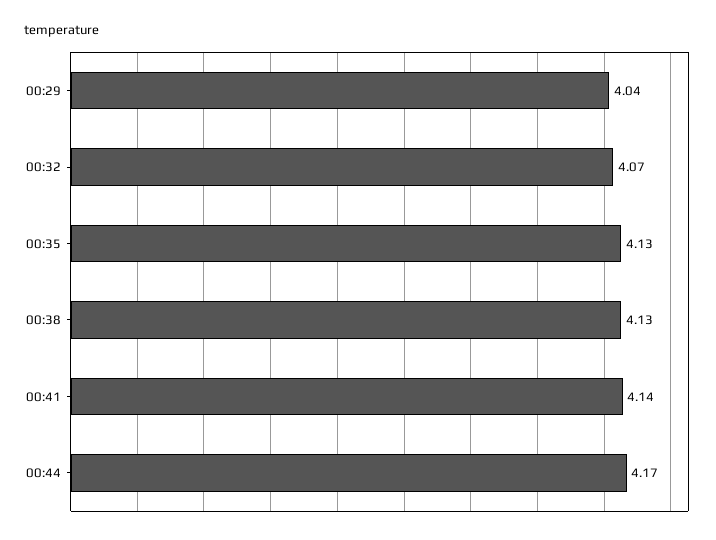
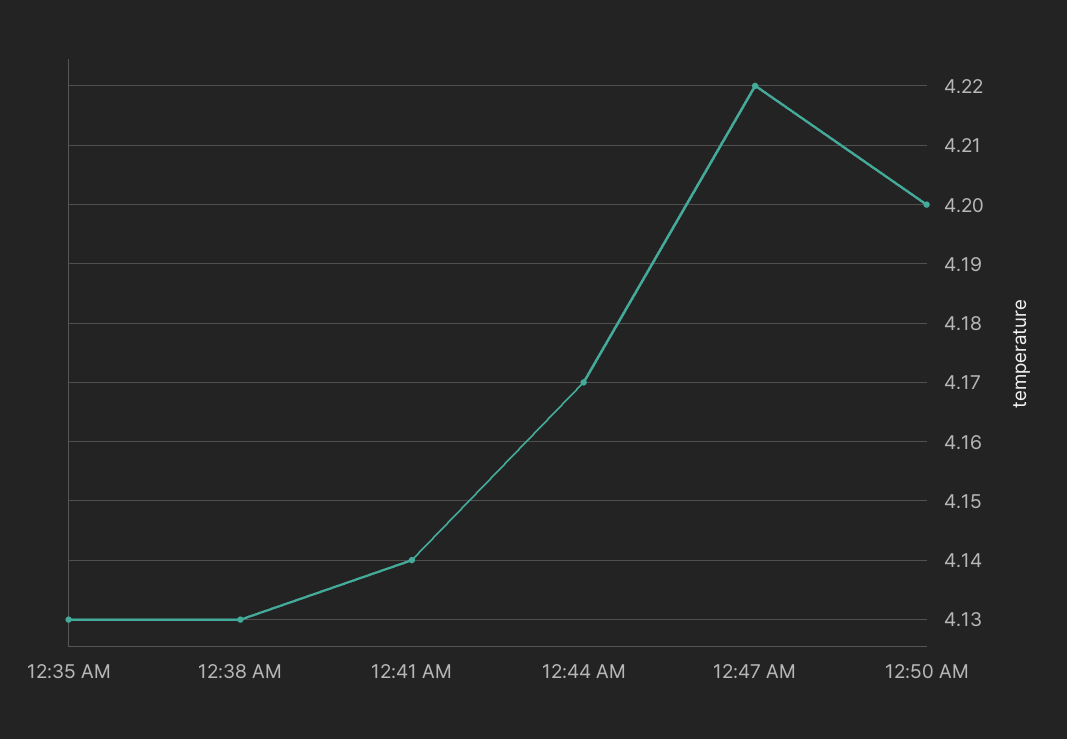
00:29: 4.04 -> none
00:32: 4.07 -> none
12:47 AM: none -> 4.22
12:50 AM: none -> 4.2

